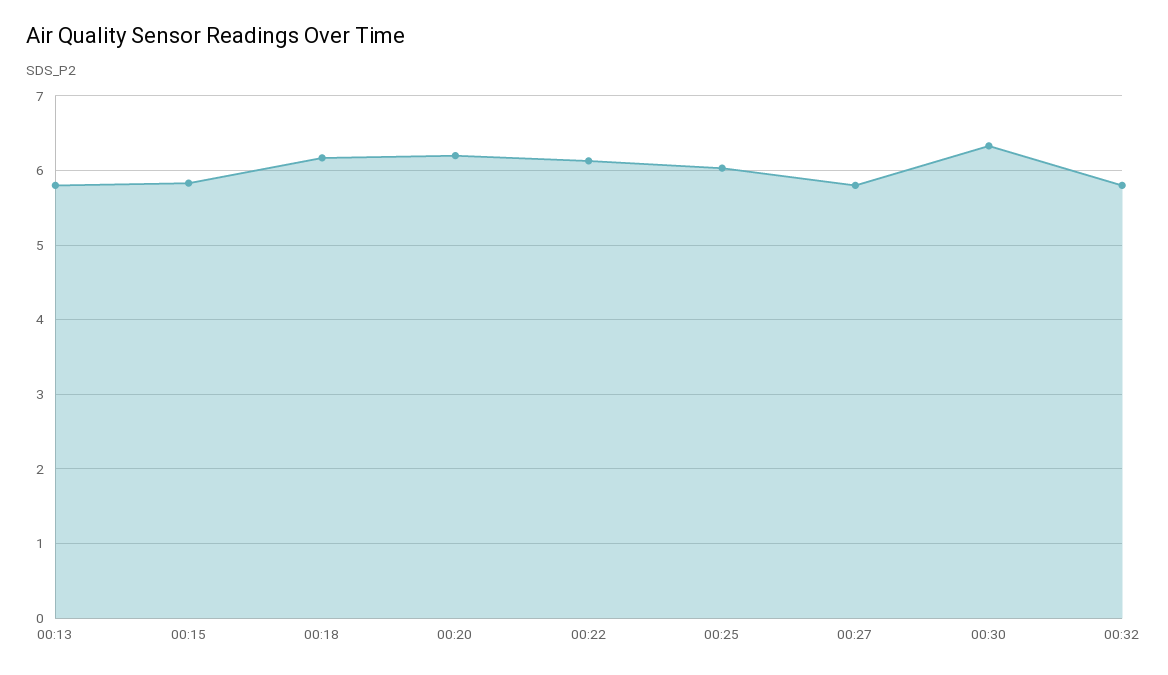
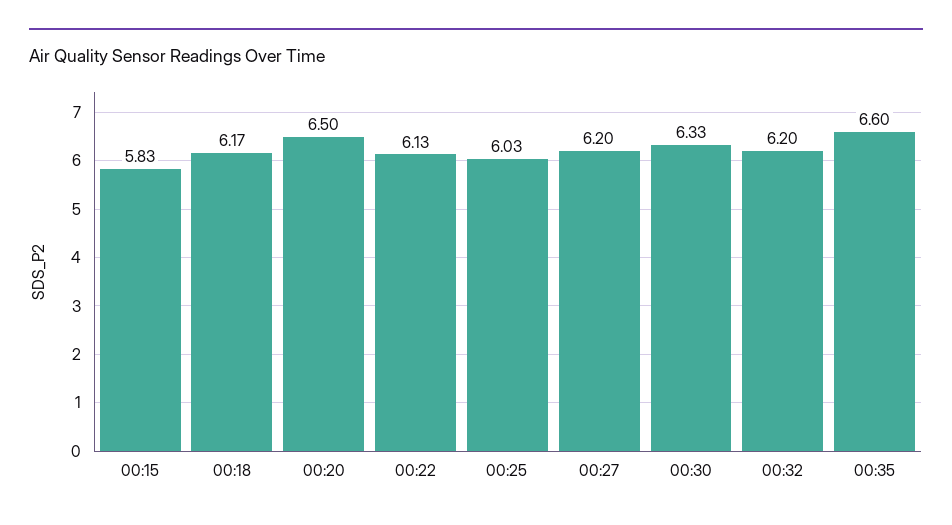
00:13: 5.8 -> none
00:20: 6.2 -> 6.5
00:27: 5.8 -> 6.2
00:32: 5.8 -> 6.2
00:35: none -> 6.6

